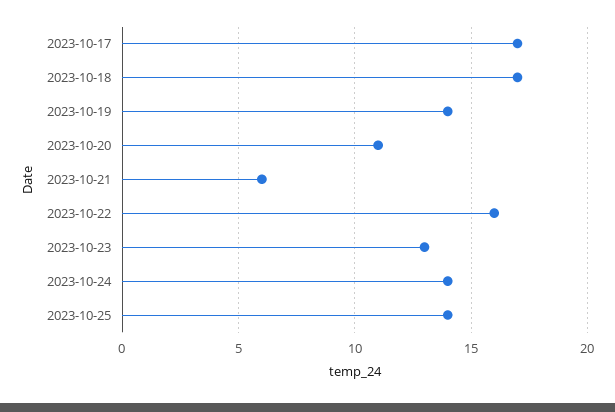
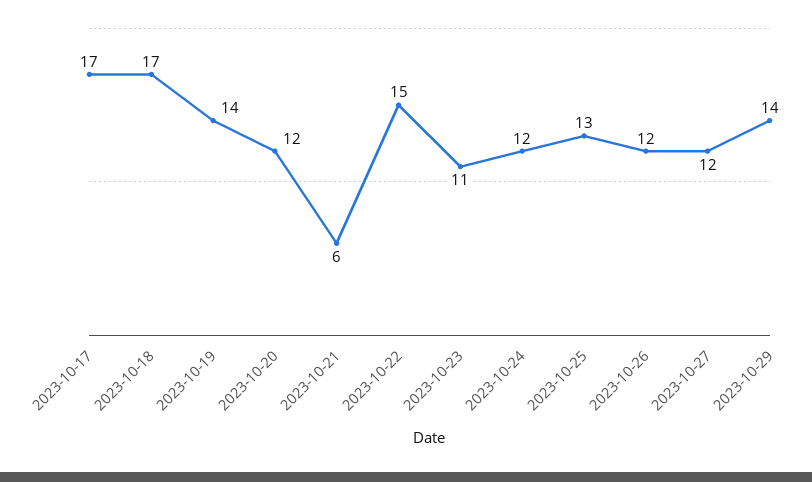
2023-10-20: 11 -> 12
2023-10-22: 16 -> 15
2023-10-23: 13 -> 11
2023-10-24: 14 -> 12
2023-10-25: 14 -> 13
2023-10-26: none -> 12
2023-10-27: none -> 12
2023-10-29: none -> 14

